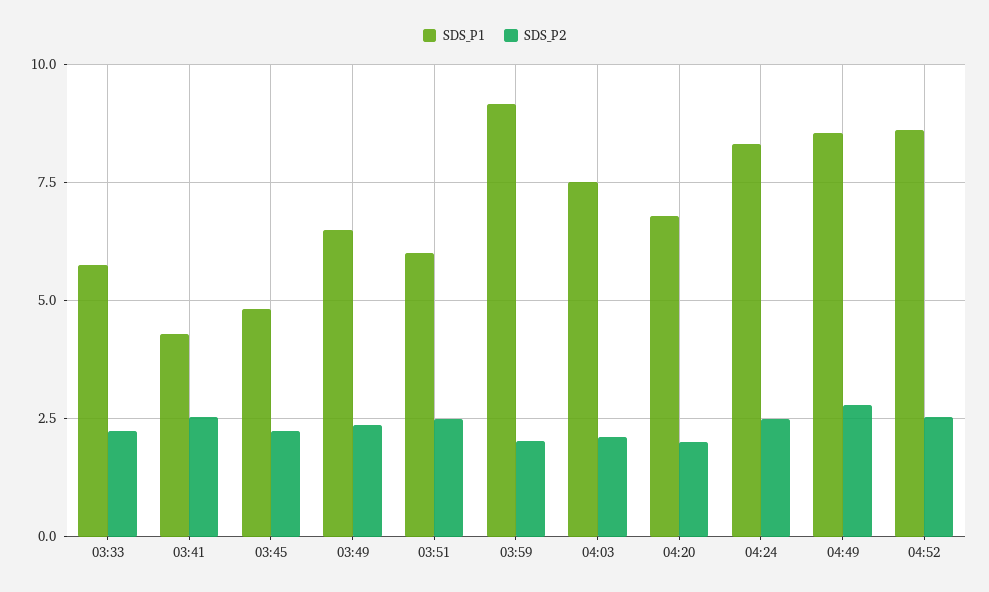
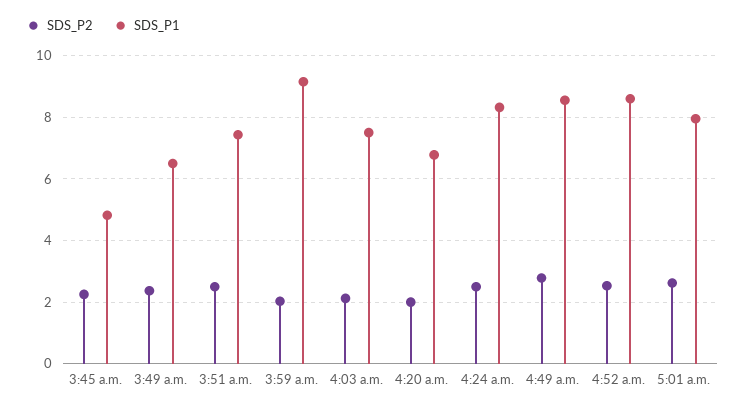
SDS_P1, 03:33: 5.75 -> none
SDS_P2, 03:33: 2.25 -> none
SDS_P1, 03:41: 4.25 -> none
SDS_P2, 03:41: 2.5 -> none
SDS_P1, 03:51: 6 -> 7.4
SDS_P2, 5:01 a.m.: none -> 2.6
SDS_P1, 5:01 a.m.: none -> 8

